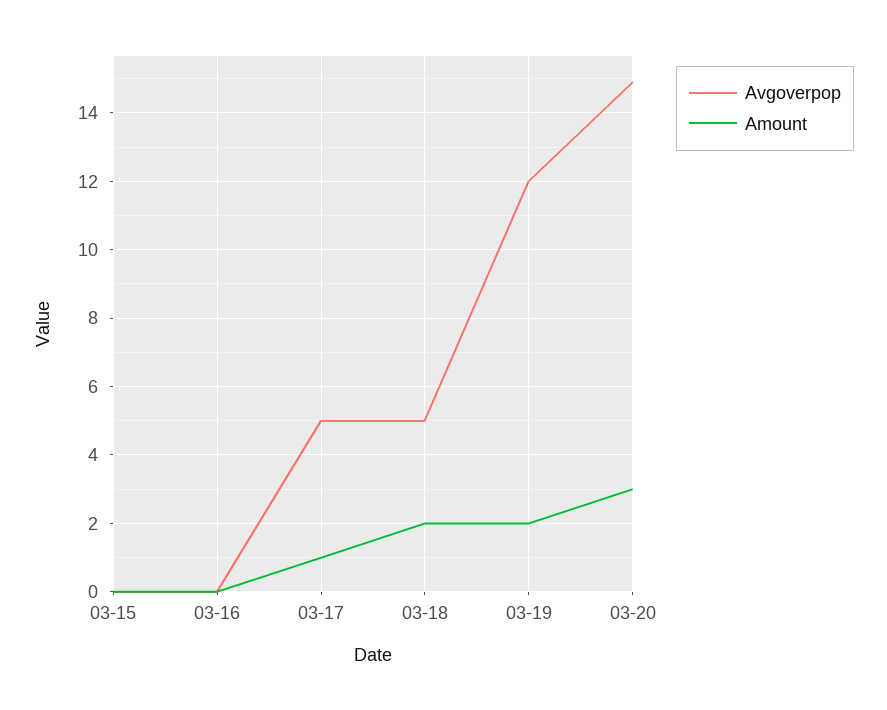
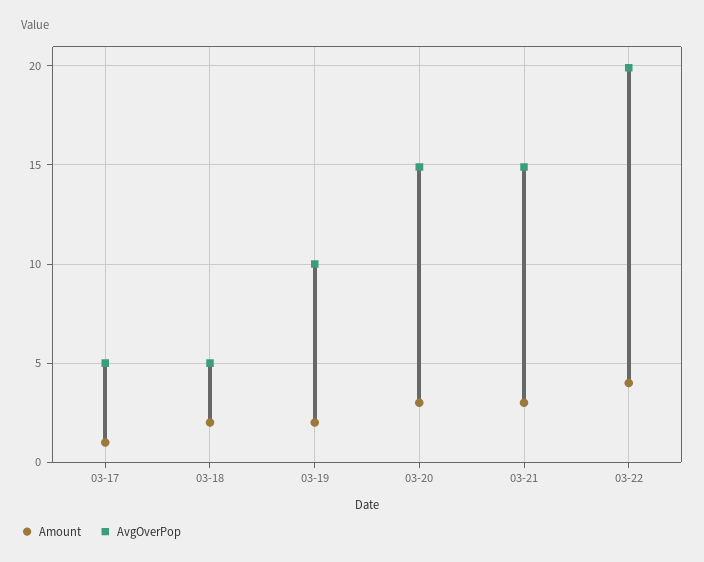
Avgoverpop, 03-15: 0 -> none
Amount, 03-15: 0 -> none
Avgoverpop, 03-16: 0 -> none
Amount, 03-16: 0 -> none
Avgoverpop, 03-19: 12 -> 10
Amount, 03-21: none -> 3
Avgoverpop, 03-21: none -> 15
Amount, 03-22: none -> 4
Avgoverpop, 03-22: none -> 20

